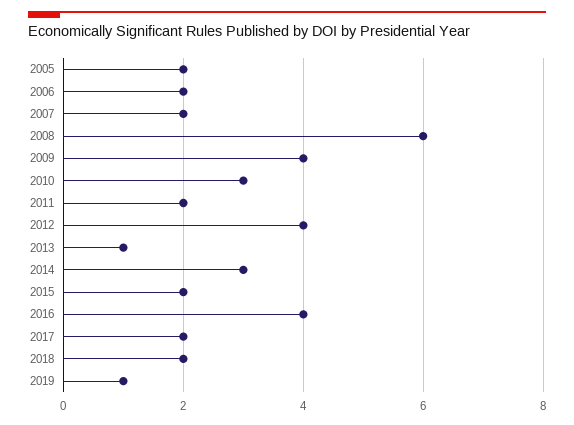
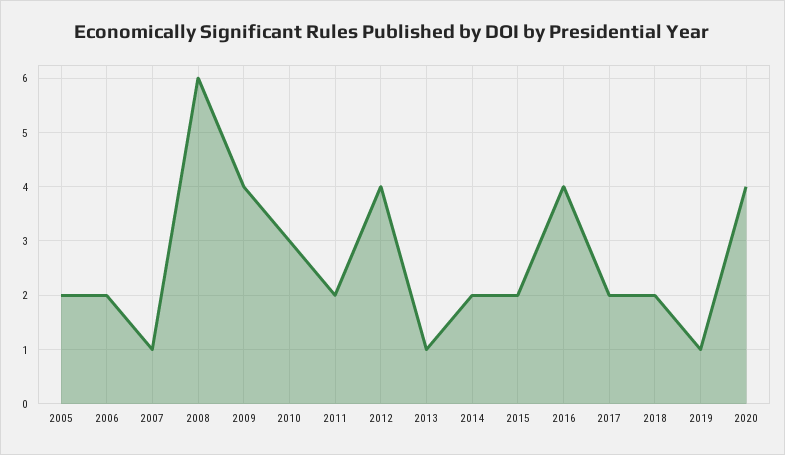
2007: 2 -> 1
2014: 3 -> 2
2020: none -> 4

